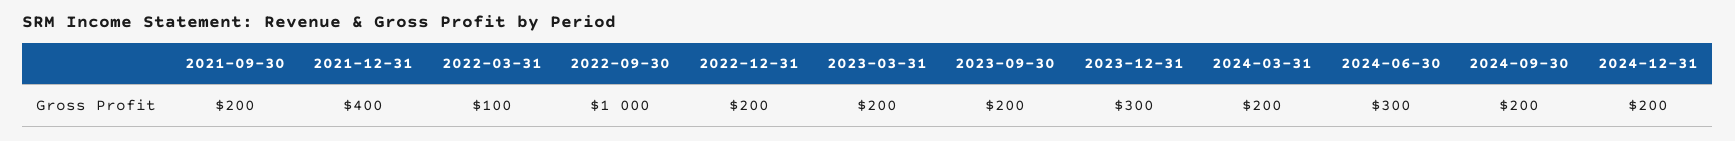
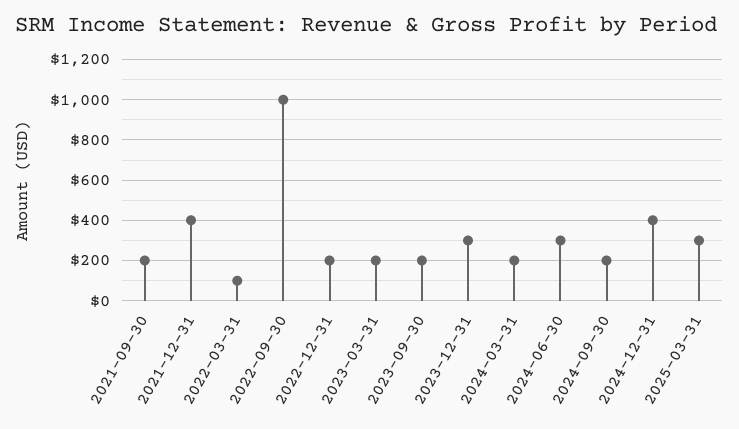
2024-12-31: 200 -> 400
2025-03-31: none -> 300

